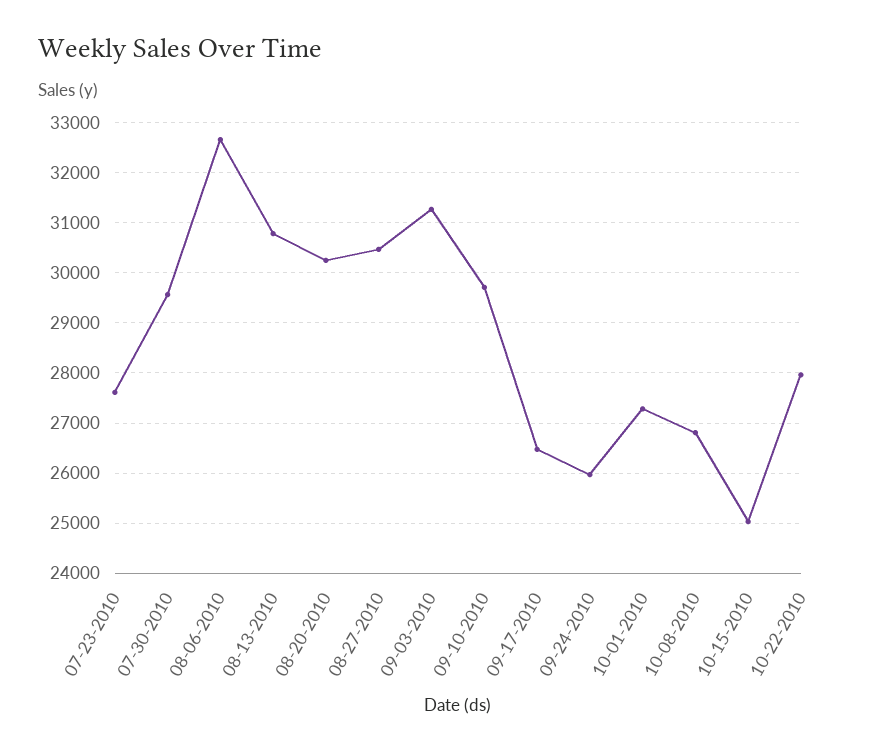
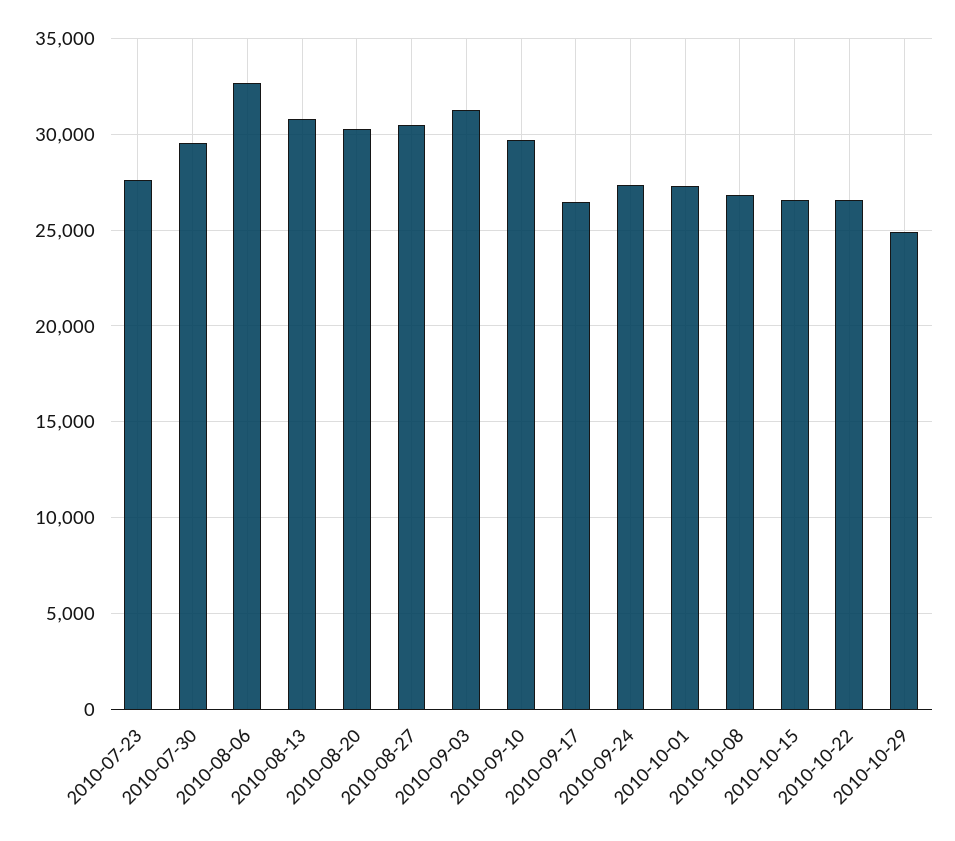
09-24-2010: 26000 -> 27500
10-15-2010: 25000 -> 26500
10-22-2010: 28000 -> 26500
2010-10-29: none -> 25000

